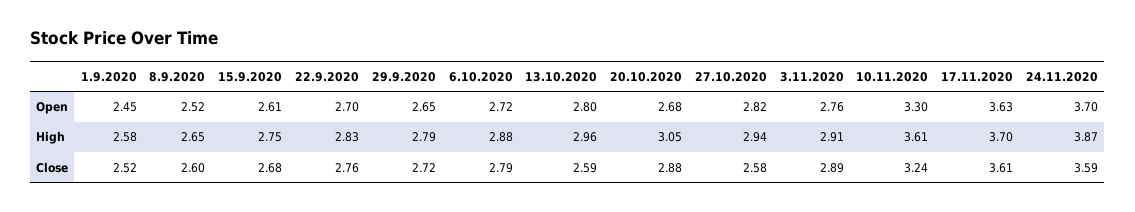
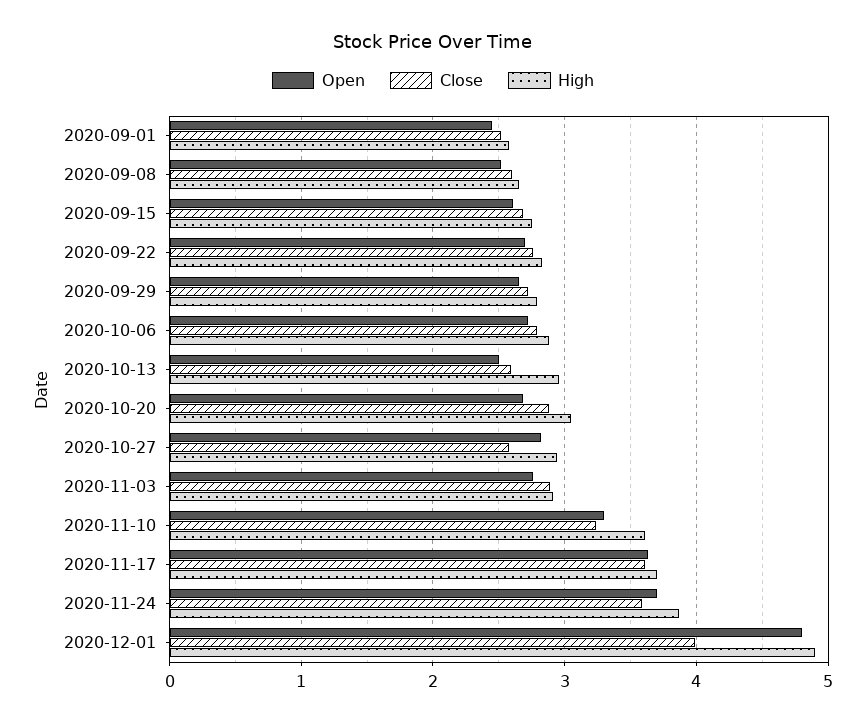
Open, 13.10.2020: 2.8 -> 2.5
Open, 2020-12-01: none -> 4.8
Close, 2020-12-01: none -> 4
High, 2020-12-01: none -> 4.9

